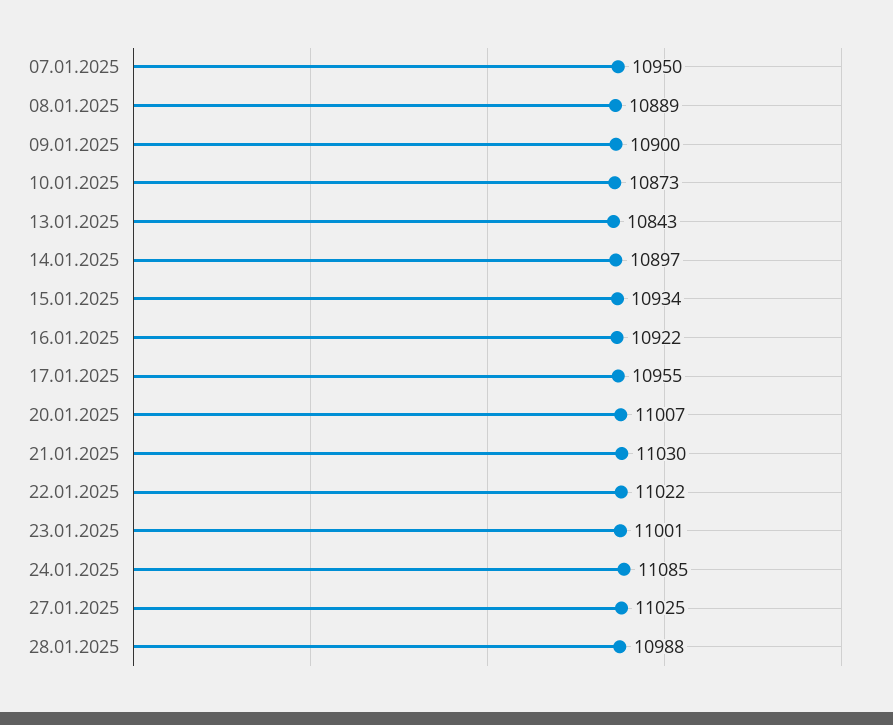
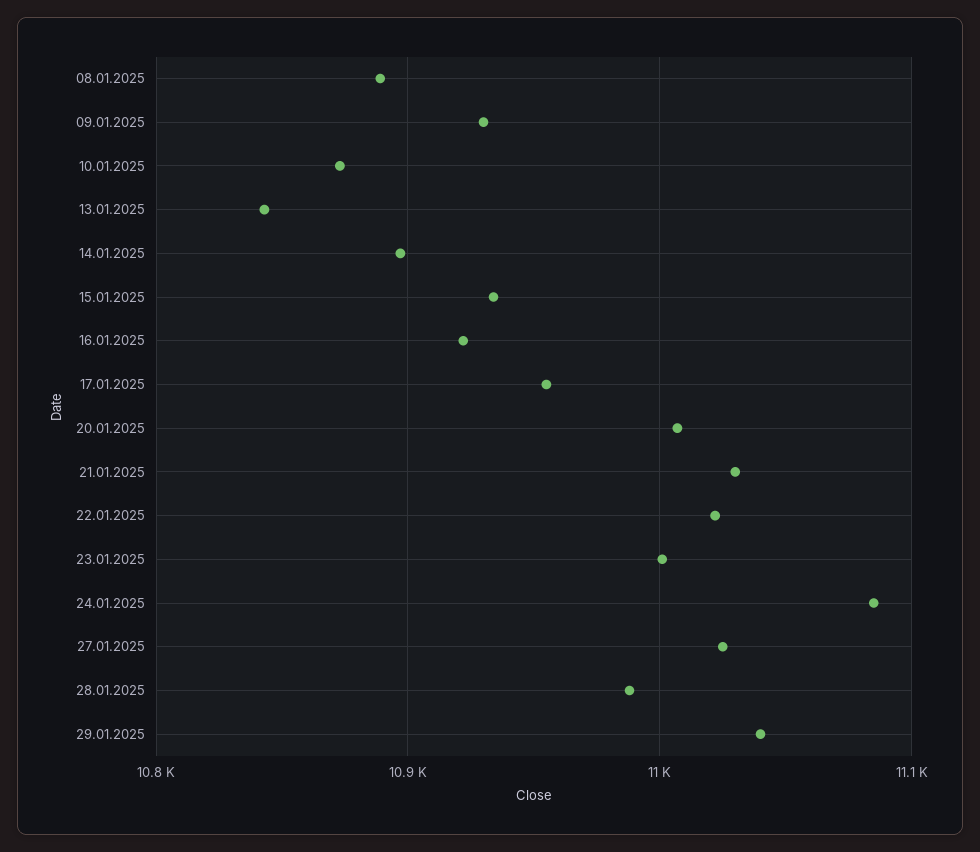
07.01.2025: 10950 -> none
09.01.2025: 10900 -> 10930
29.01.2025: none -> 11040

